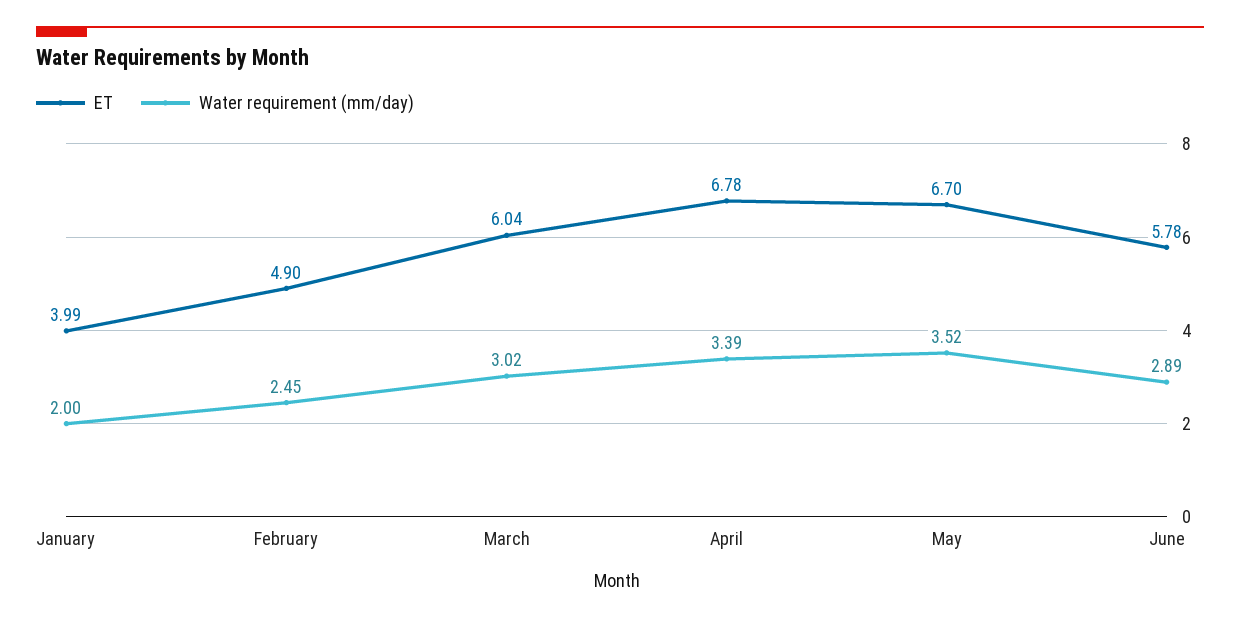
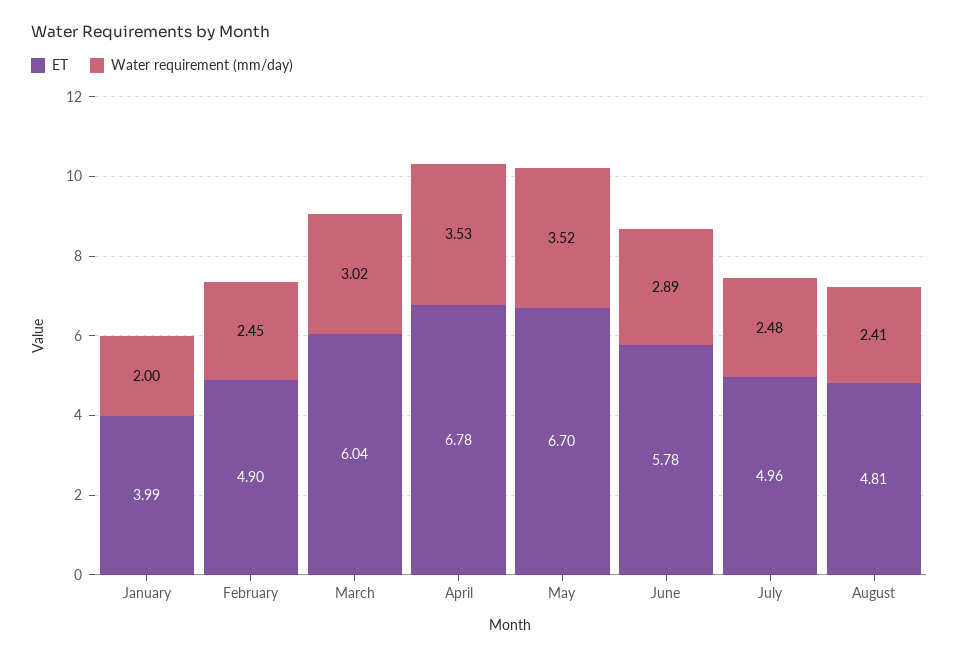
Water requirement (mm/day), April: 3.39 -> 3.53
ET, July: none -> 4.96
Water requirement (mm/day), July: none -> 2.48
ET, August: none -> 4.81
Water requirement (mm/day), August: none -> 2.41

